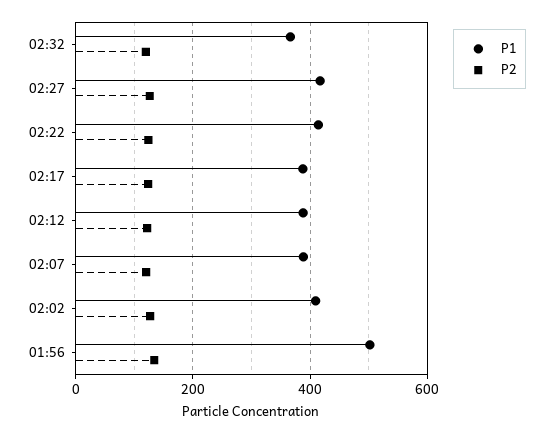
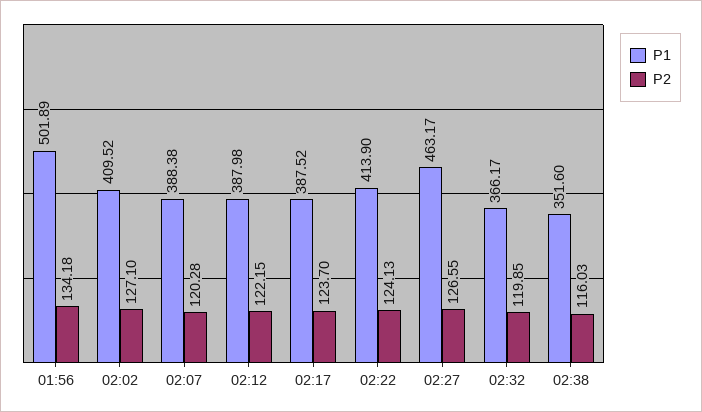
P1, 02:27: 420 -> 463.17
P1, 02:38: none -> 351.6
P2, 02:38: none -> 116.03

